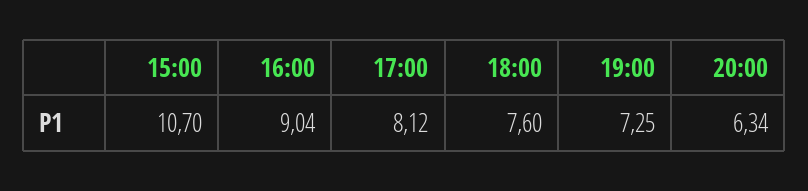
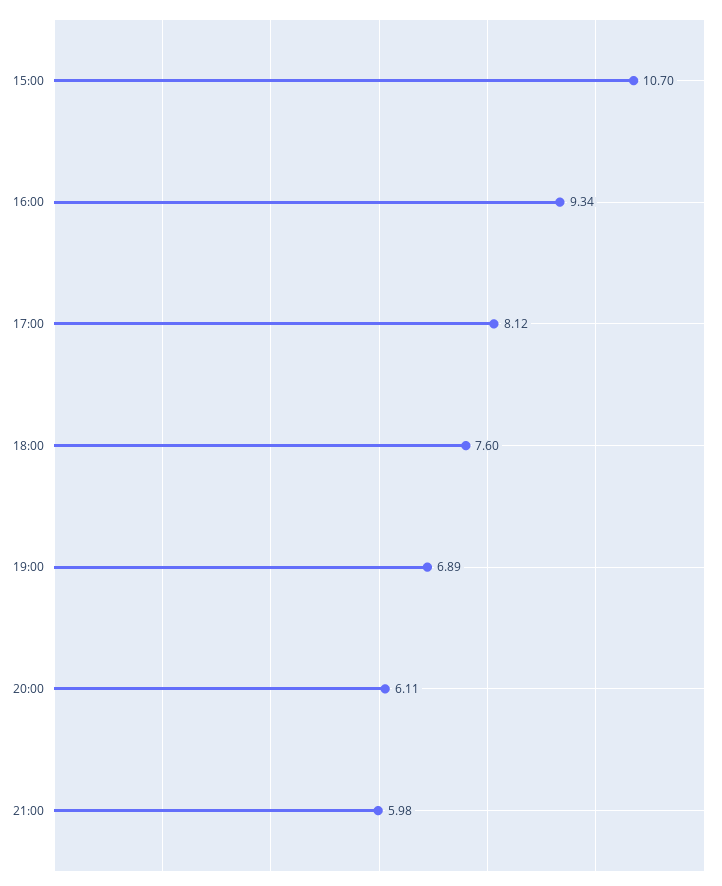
16:00: 9.04 -> 9.34
19:00: 7.25 -> 6.89
20:00: 6.34 -> 6.11
21:00: none -> 5.98

